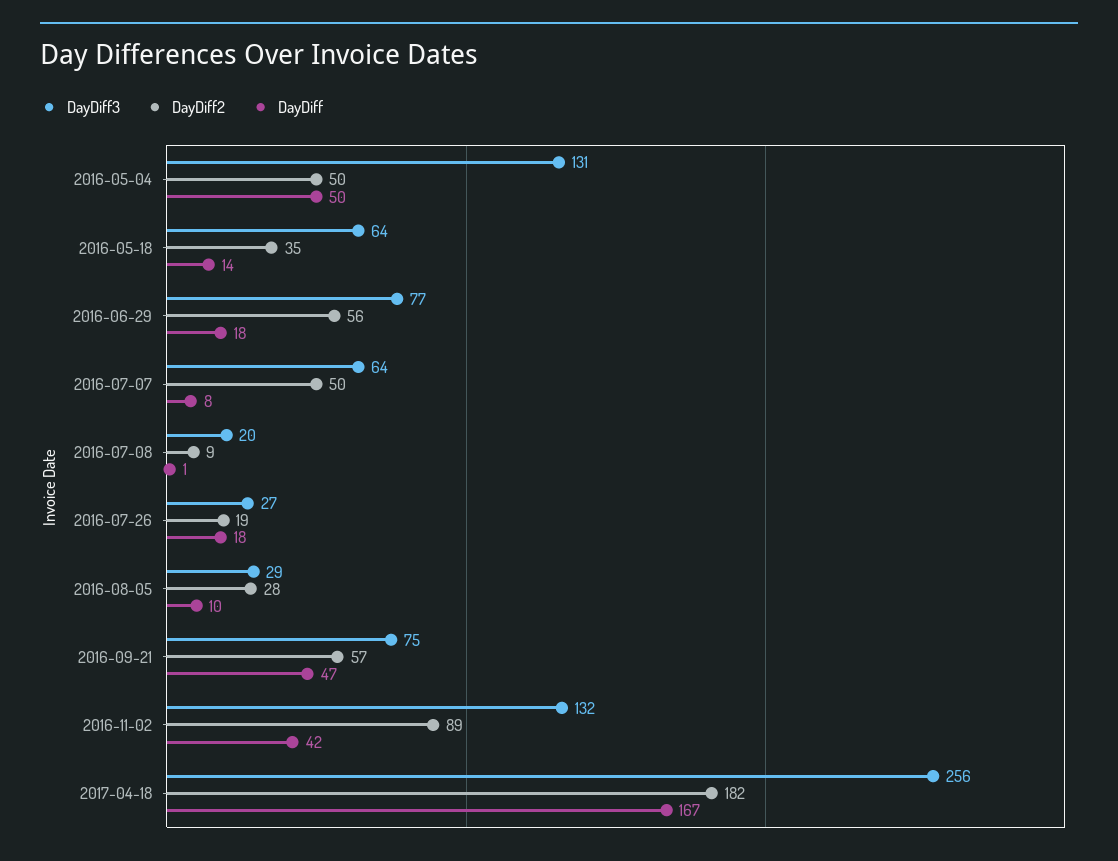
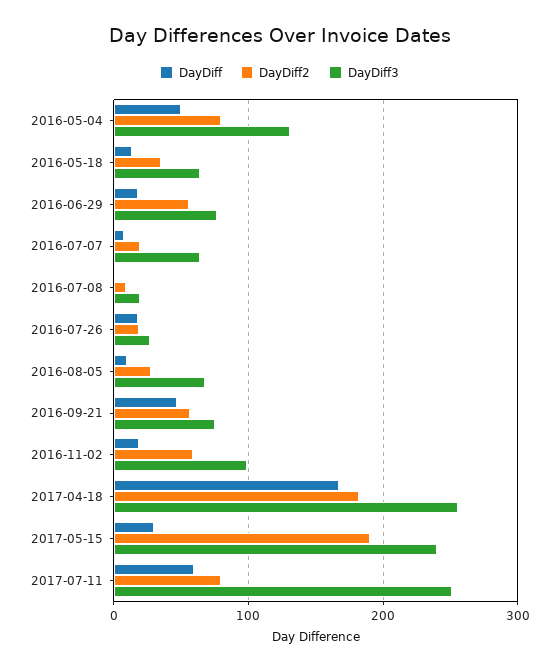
DayDiff2, 2016-05-04: 50 -> 80
DayDiff2, 2016-07-07: 50 -> 20
DayDiff3, 2016-08-05: 29 -> 70
DayDiff3, 2016-11-02: 132 -> 100
DayDiff2, 2016-11-02: 89 -> 60
DayDiff, 2016-11-02: 42 -> 20
DayDiff, 2017-05-15: none -> 30
DayDiff2, 2017-05-15: none -> 190
DayDiff3, 2017-05-15: none -> 240
DayDiff, 2017-07-11: none -> 60
DayDiff2, 2017-07-11: none -> 80
DayDiff3, 2017-07-11: none -> 250

